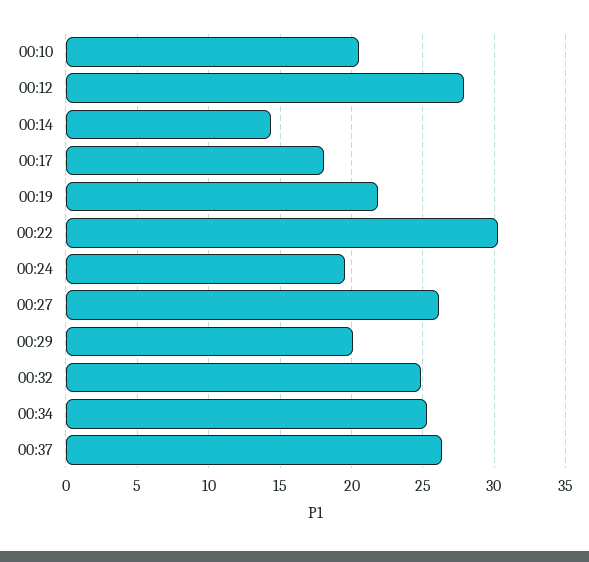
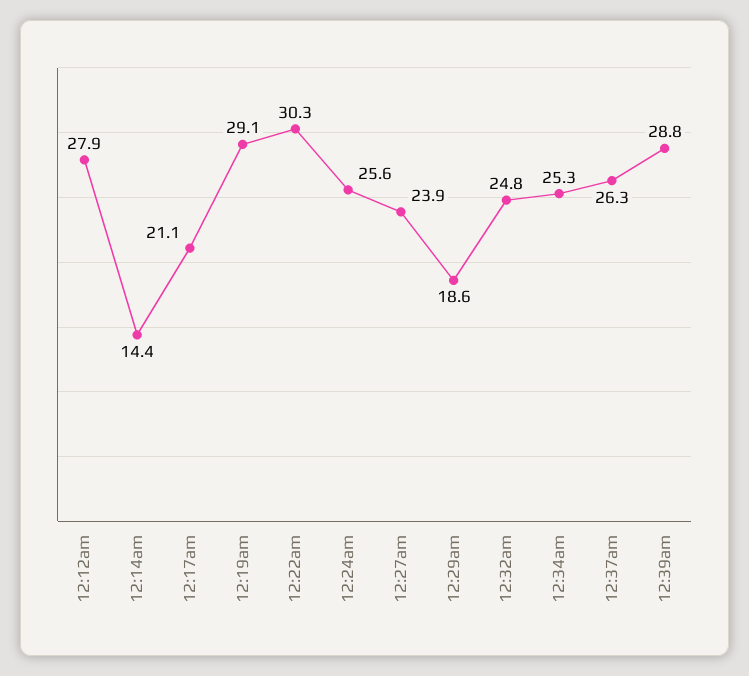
00:10: 20.5 -> none
00:17: 18 -> 21.1
00:19: 22 -> 29.1
00:24: 19.5 -> 25.6
00:27: 26 -> 23.9
00:29: 20 -> 18.6
12:39am: none -> 28.8

